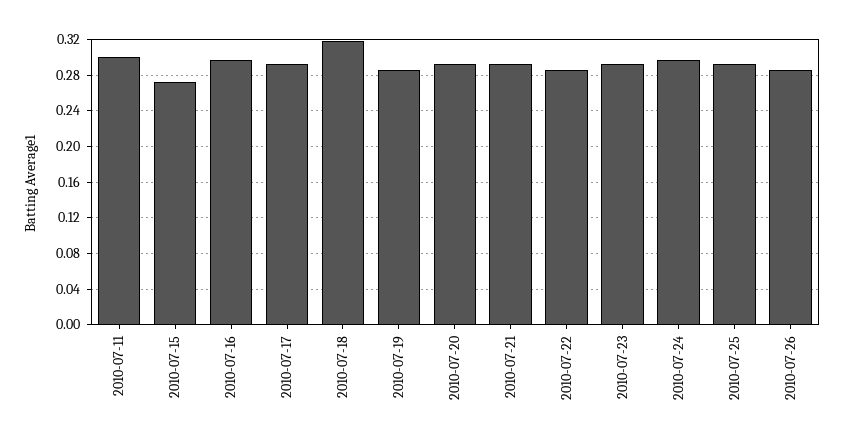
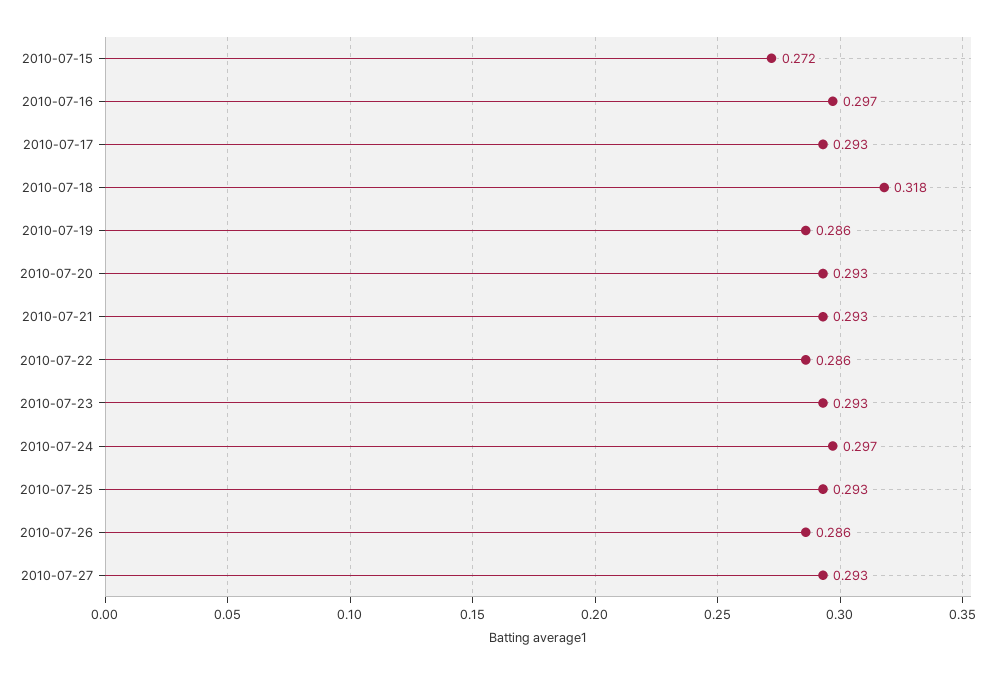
2010-07-11: 0.3 -> none
2010-07-27: none -> 0.293

